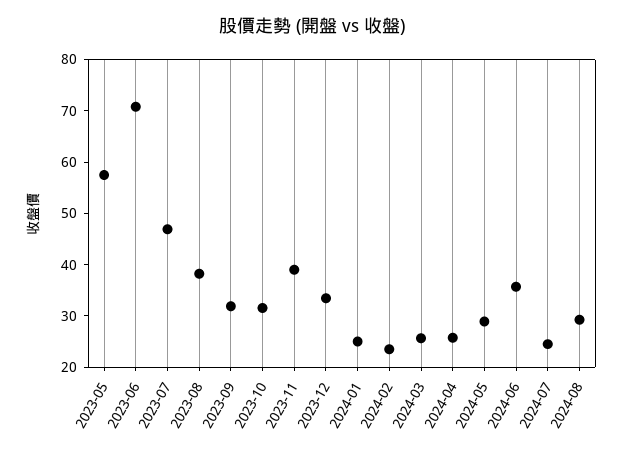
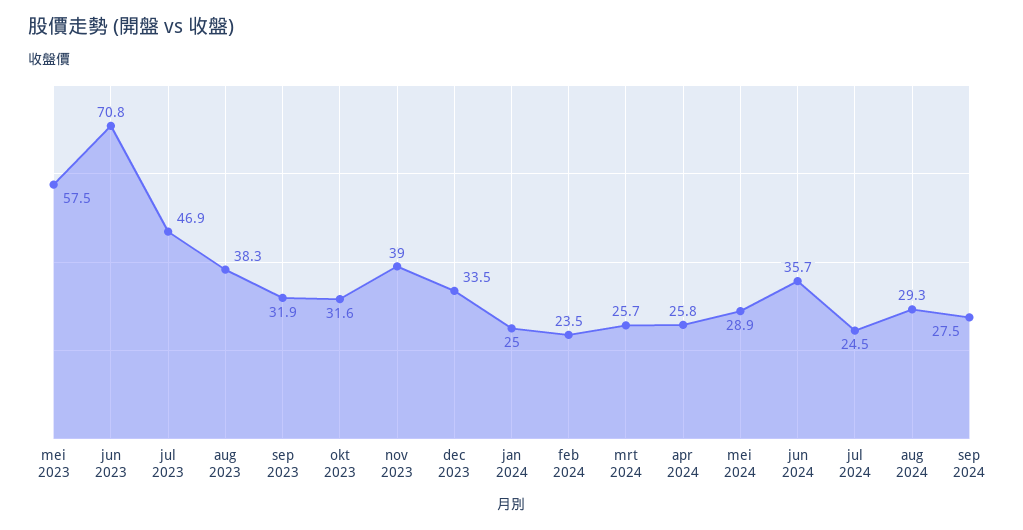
sep 2024: none -> 27.5

